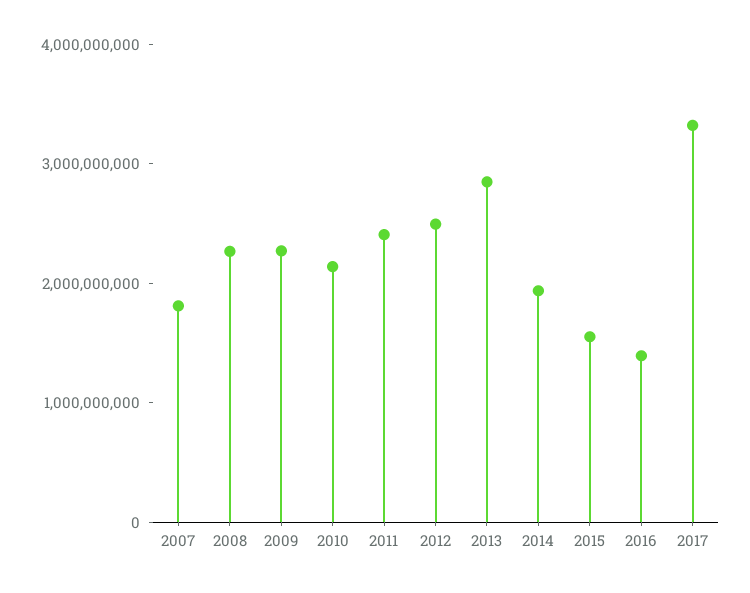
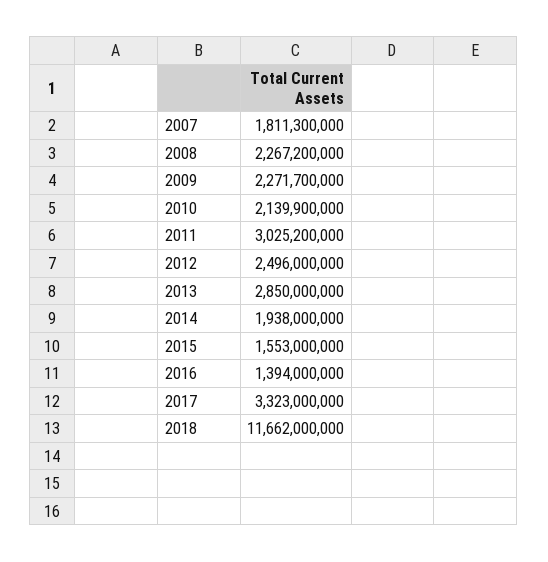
2011: 2400000000 -> 3025200000
2018: none -> 11662000000

